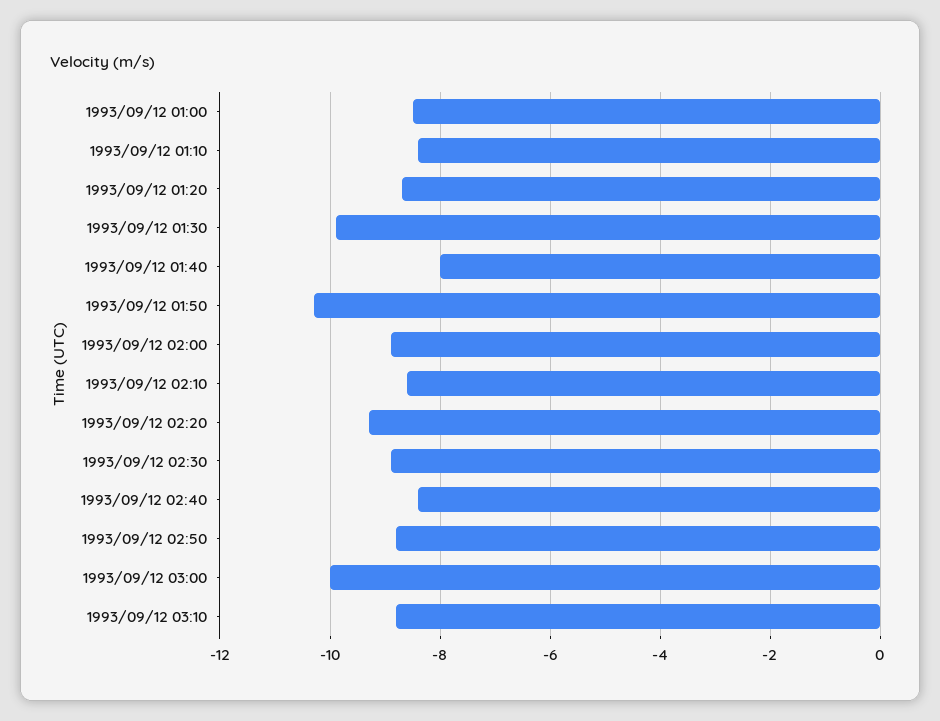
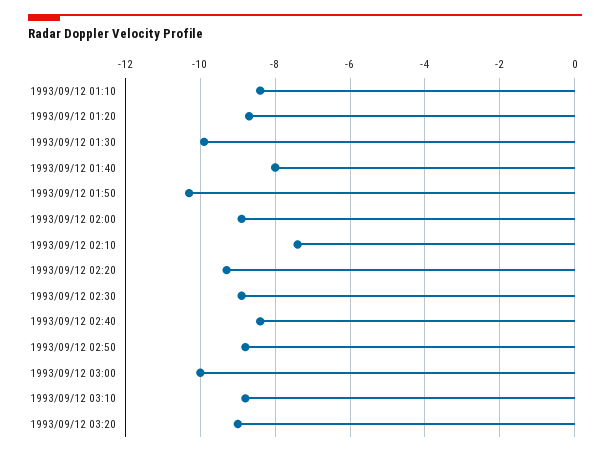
1993/09/12 01:00: -8.5 -> none
1993/09/12 02:10: -8.5 -> -7.5
1993/09/12 03:20: none -> -9

